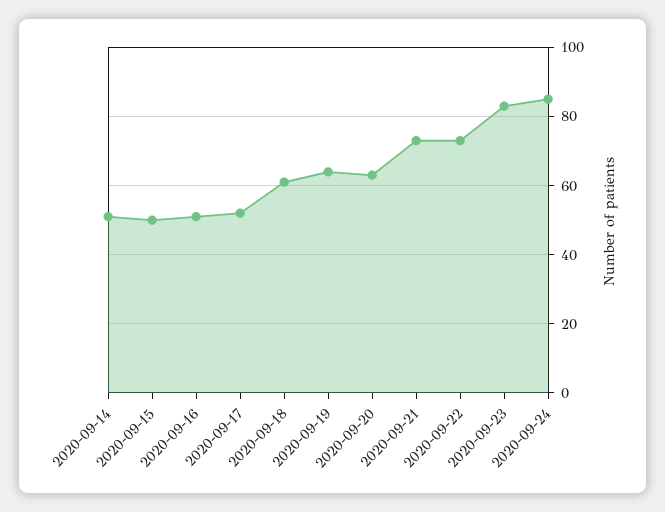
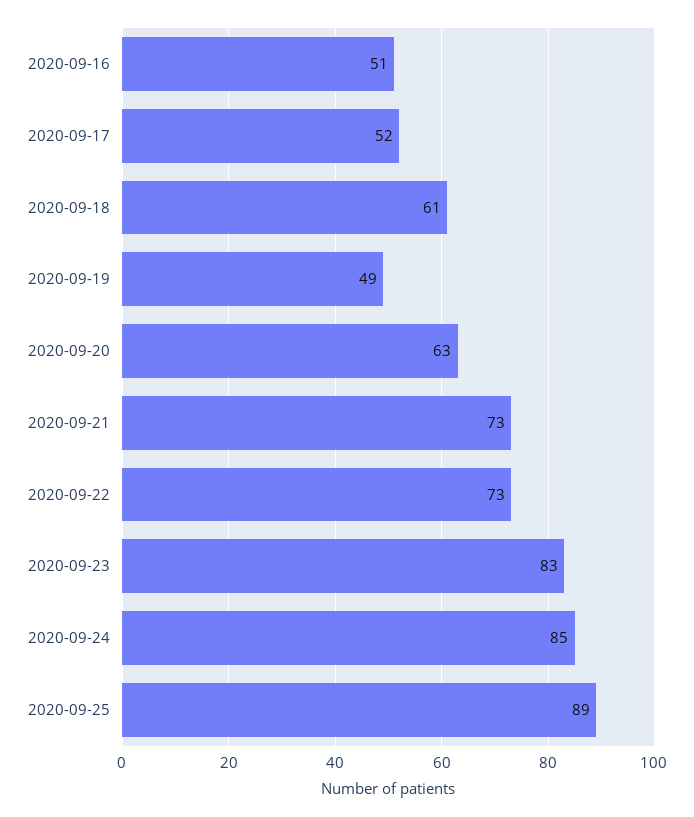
2020-09-14: 50 -> none
2020-09-15: 50 -> none
2020-09-19: 65 -> 49
2020-09-25: none -> 89

